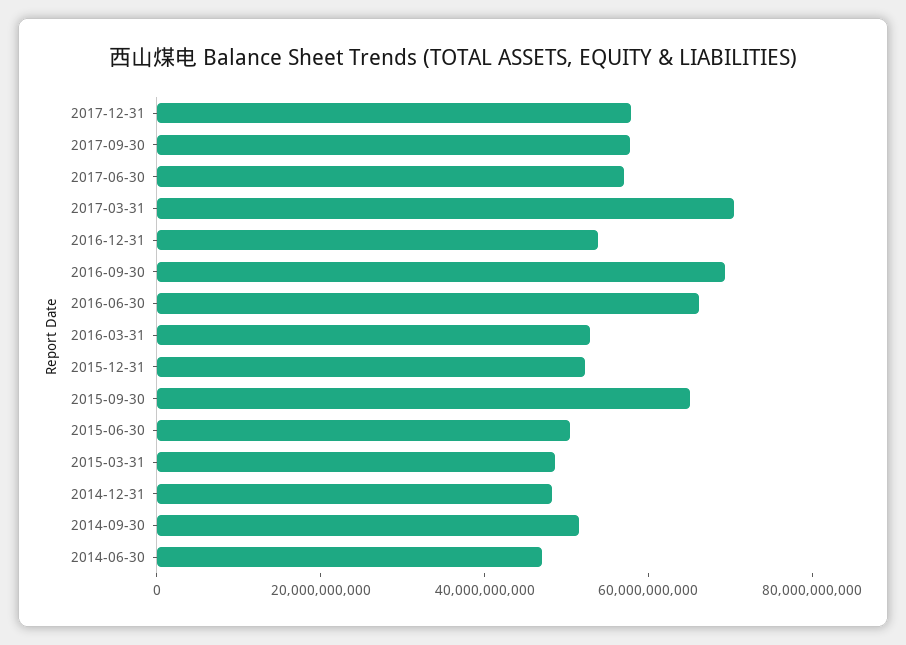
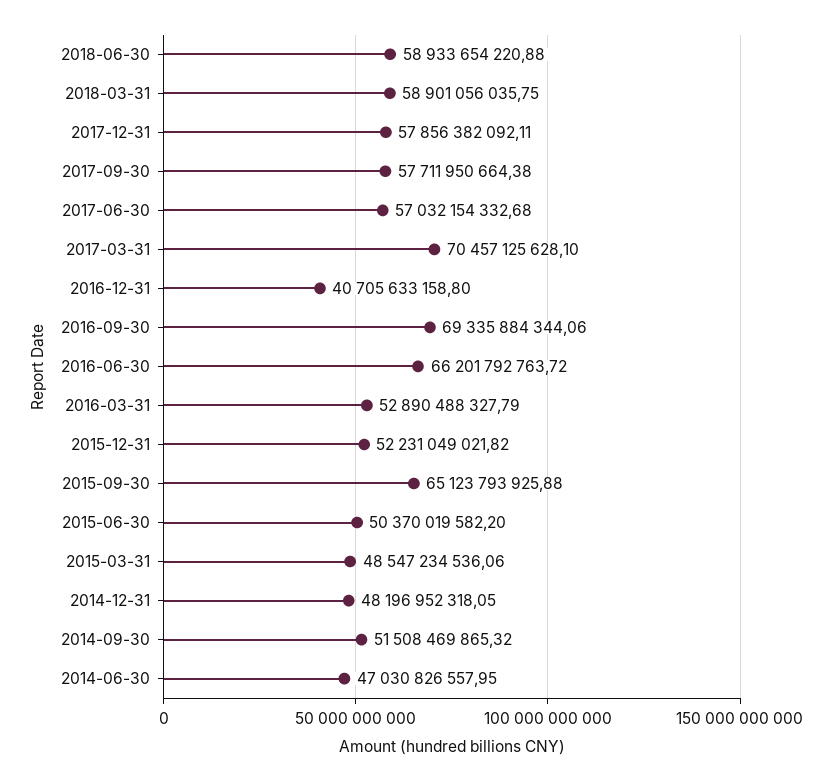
2016-12-31: 55000000000 -> 40705633158.8
2018-06-30: none -> 58933654220.88
2018-03-31: none -> 58901056035.75

